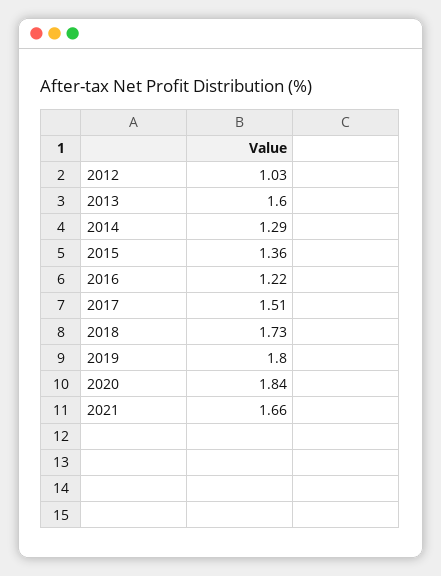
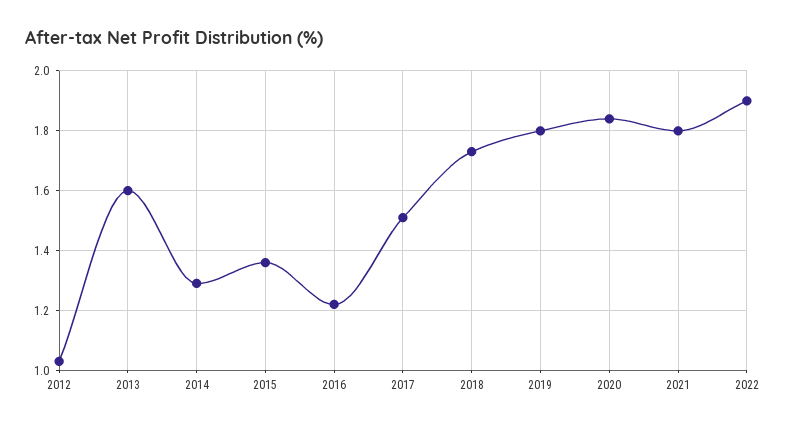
2021: 1.66 -> 1.8
2022: none -> 1.9

